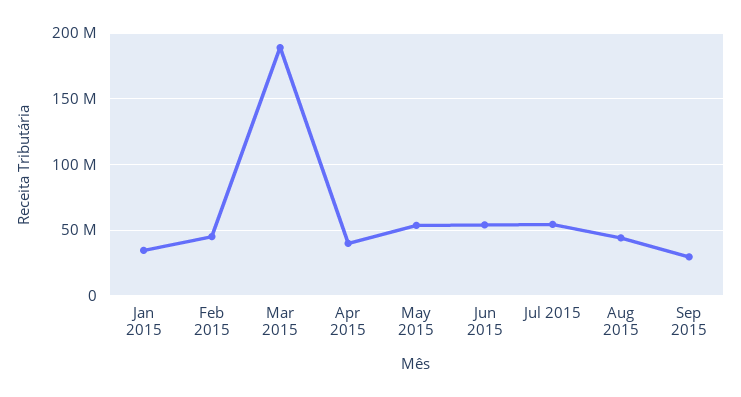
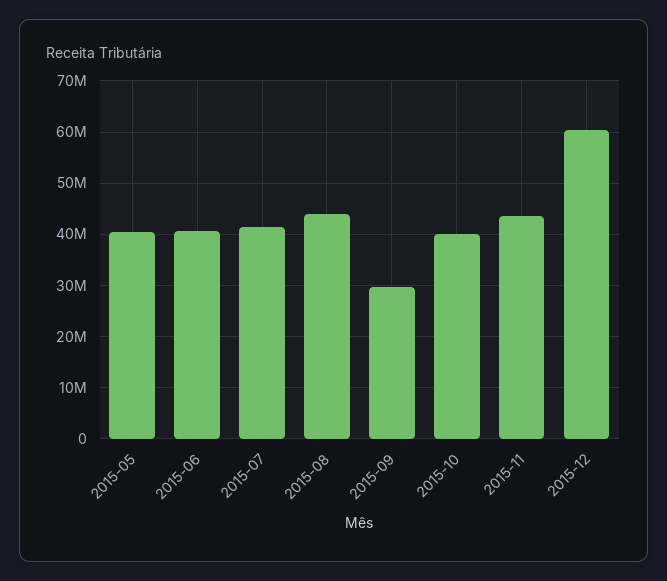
Jan 2015: 35000000 -> none
Feb 2015: 45000000 -> none
Mar 2015: 190000000 -> none
Apr 2015: 40000000 -> none
May 2015: 55000000 -> 40000000
Jun 2015: 55000000 -> 40000000
Jul 2015: 55000000 -> 42000000
2015-10: none -> 40000000
2015-11: none -> 44000000
2015-12: none -> 60000000

